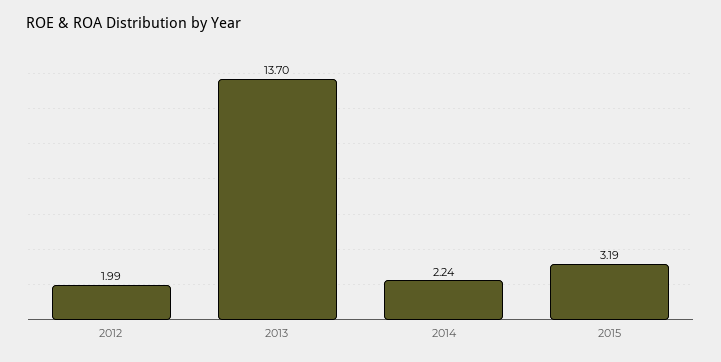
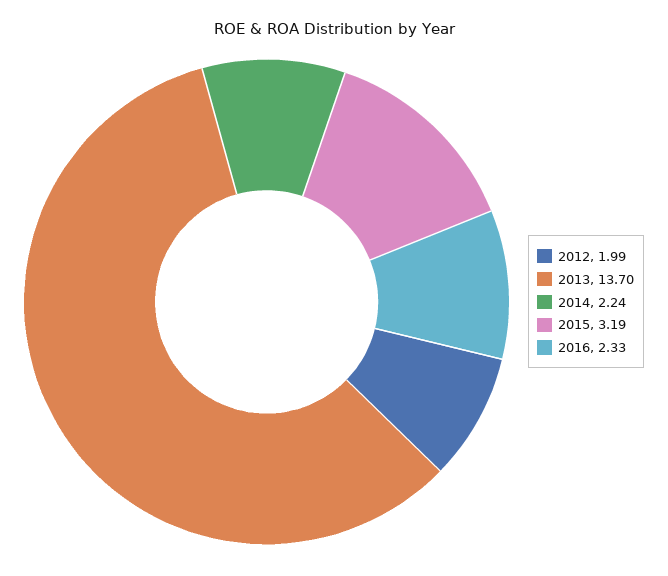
2016: none -> 2.33

